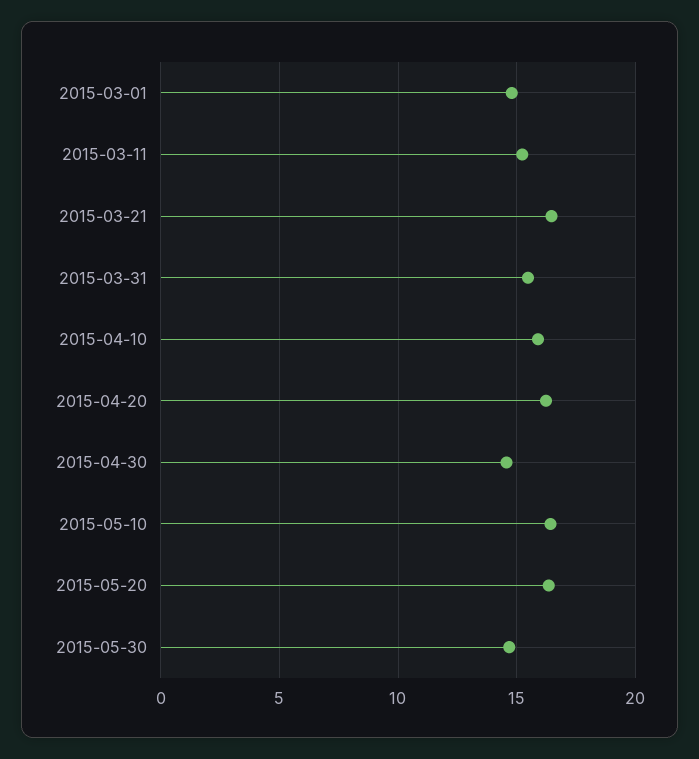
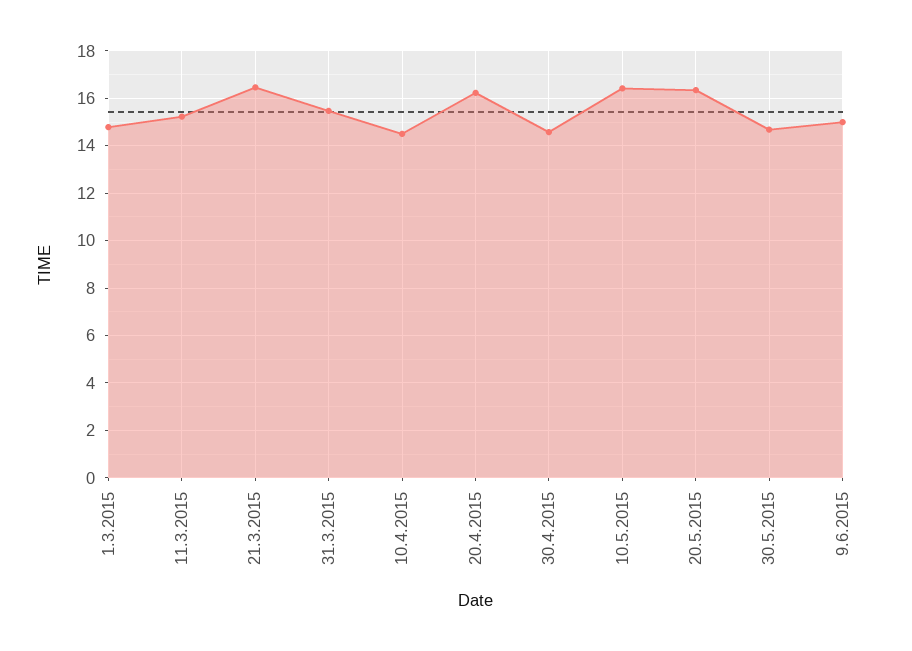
2015-04-10: 16 -> 14.5
9.6.2015: none -> 15

